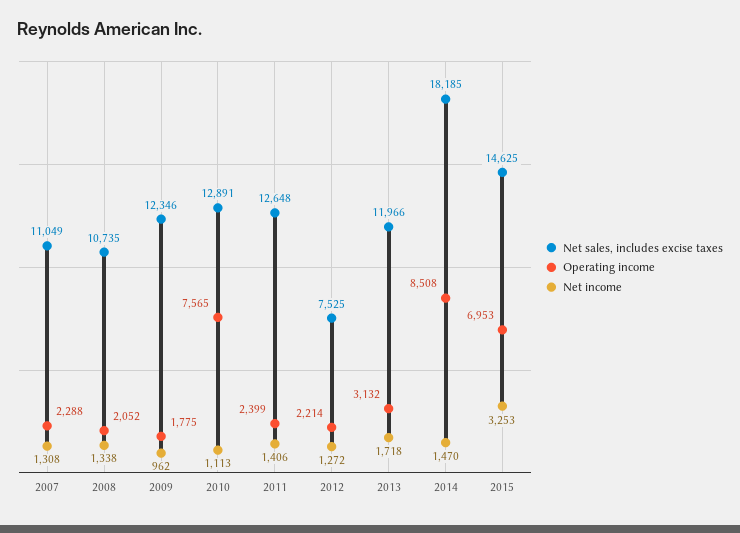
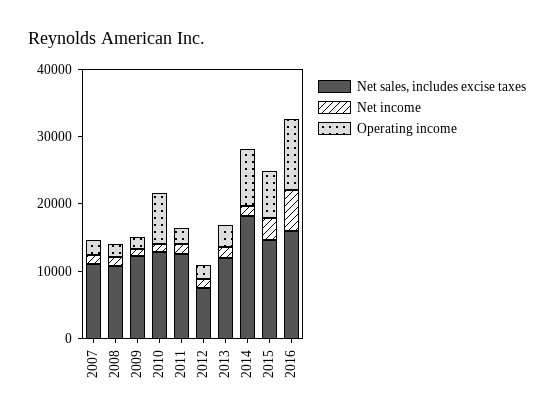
Net sales, includes excise taxes, 2016: none -> 16000
Net income, 2016: none -> 6000
Operating income, 2016: none -> 10000

